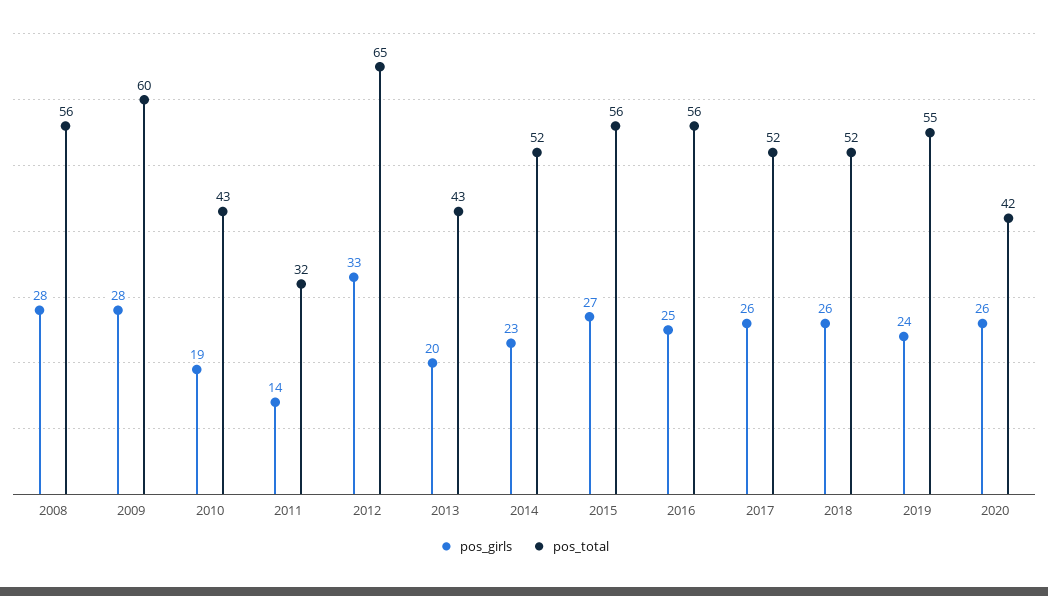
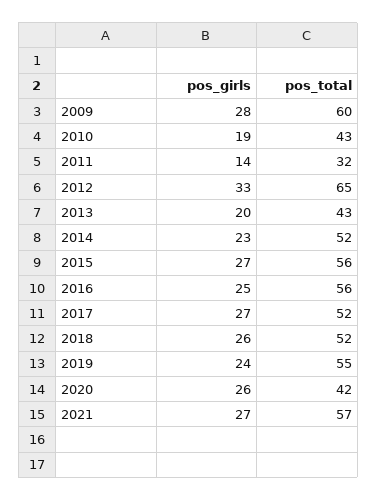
pos_girls, 2008: 28 -> none
pos_total, 2008: 56 -> none
pos_girls, 2017: 26 -> 27
pos_girls, 2021: none -> 27
pos_total, 2021: none -> 57

